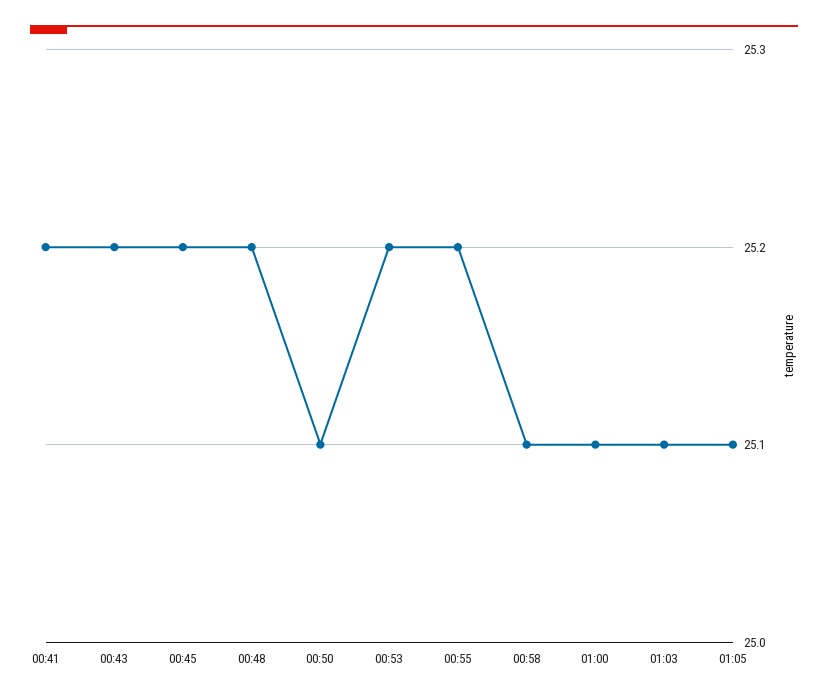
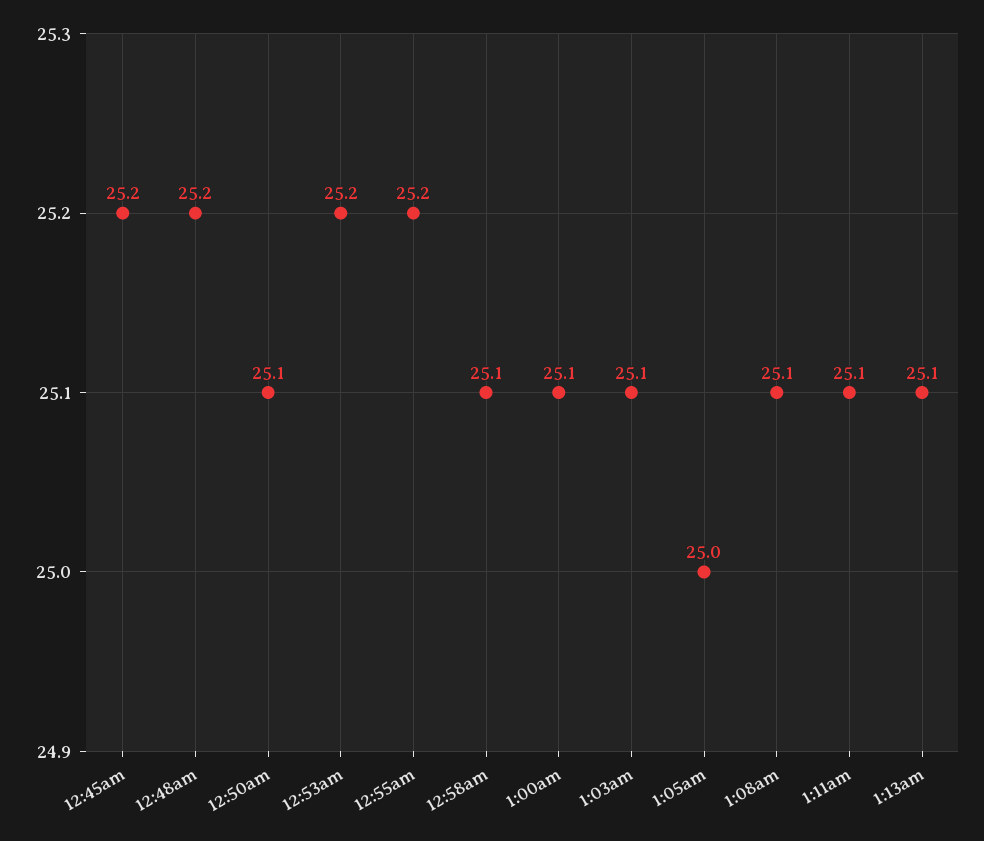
00:41: 25.2 -> none
00:43: 25.2 -> none
01:05: 25.1 -> 25
1:08am: none -> 25.1
1:11am: none -> 25.1
1:13am: none -> 25.1

